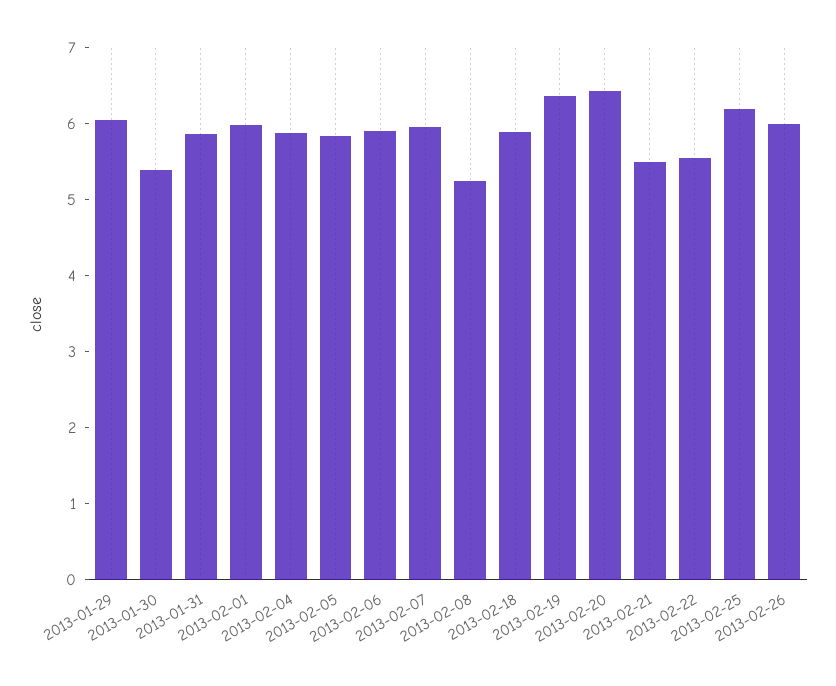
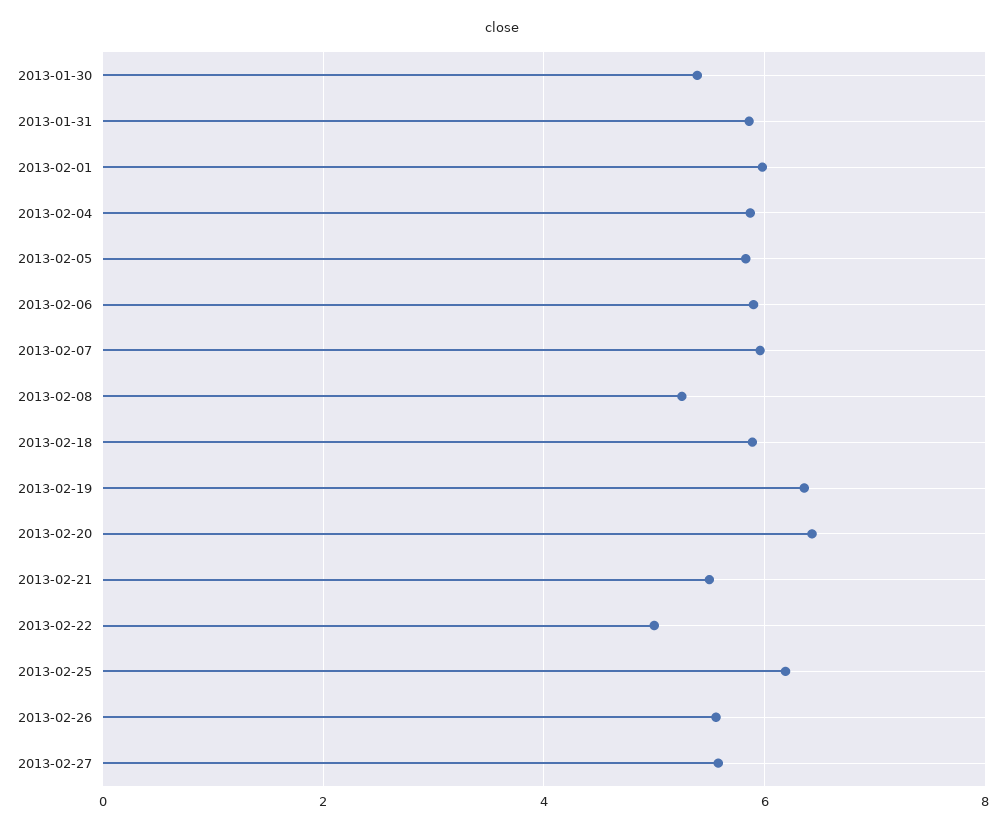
2013-01-29: 6 -> none
2013-02-22: 5.6 -> 5
2013-02-26: 6 -> 5.6
2013-02-27: none -> 5.6

